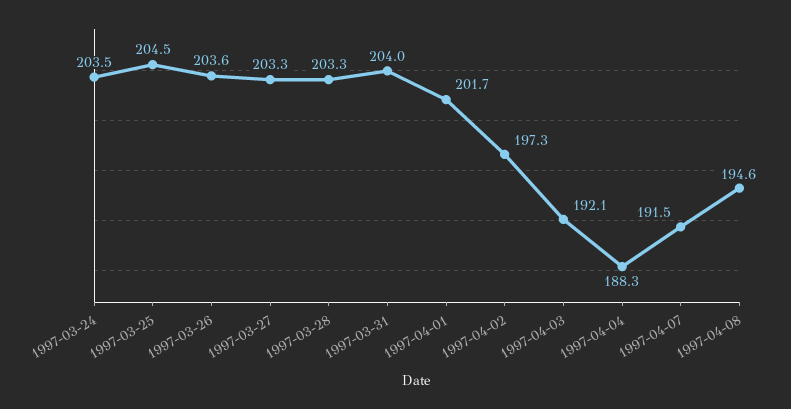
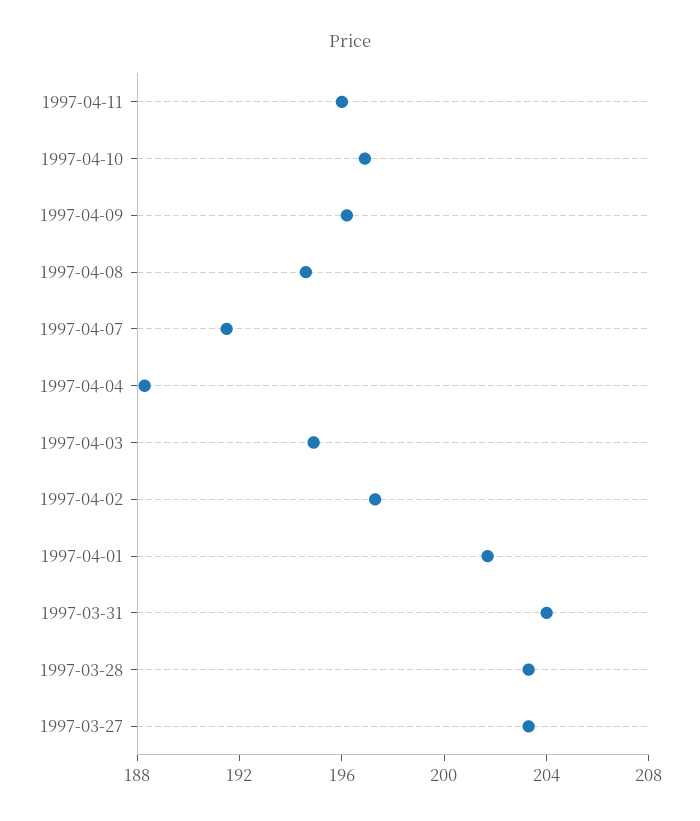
1997-03-24: 203.5 -> none
1997-03-25: 204.5 -> none
1997-03-26: 203.6 -> none
1997-04-03: 192.1 -> 195
1997-04-11: none -> 196
1997-04-10: none -> 197
1997-04-09: none -> 196

